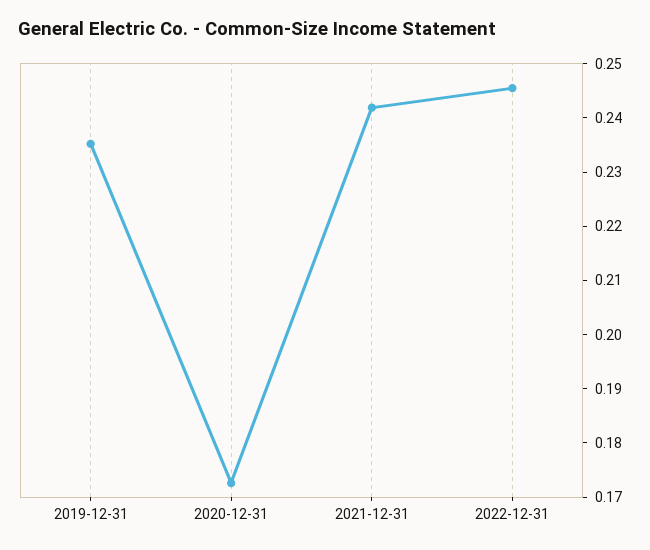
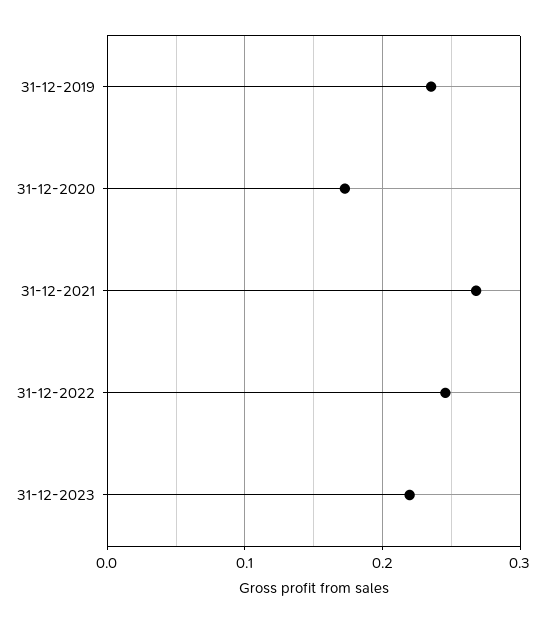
2021-12-31: 0.242 -> 0.27
31-12-2023: none -> 0.22

